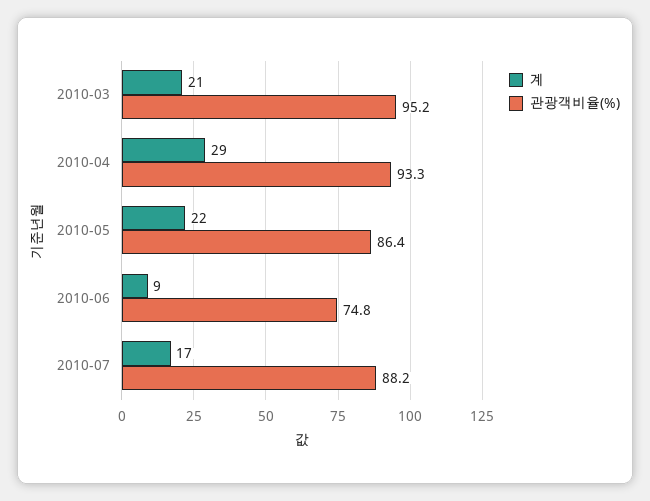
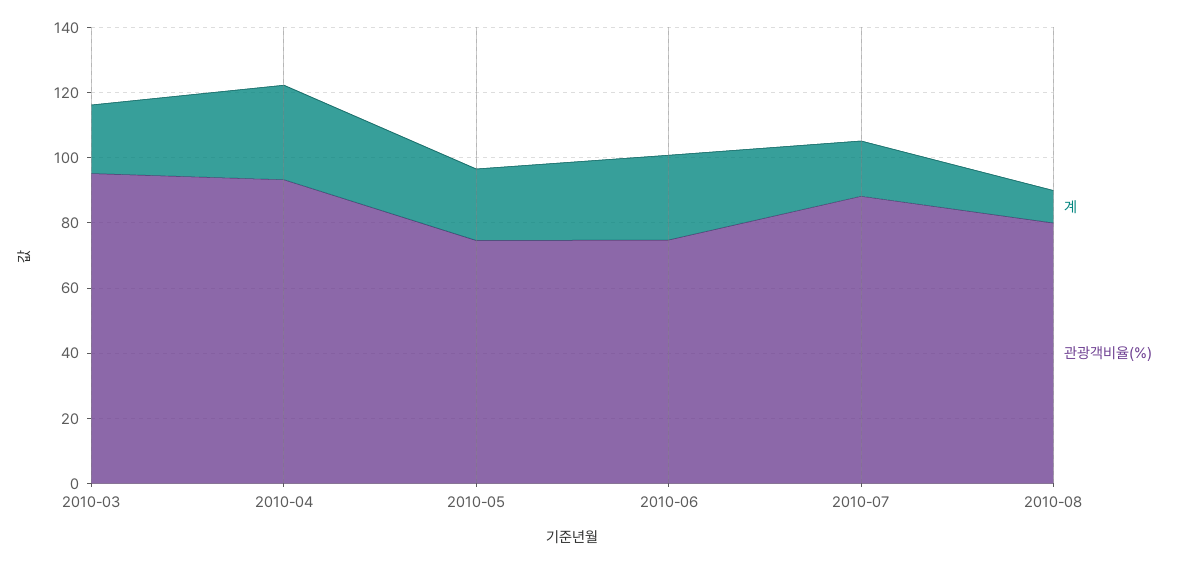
관광객비율(%), 2010-05: 86.4 -> 75
계, 2010-06: 9 -> 25
계, 2010-08: none -> 10
관광객비율(%), 2010-08: none -> 80

